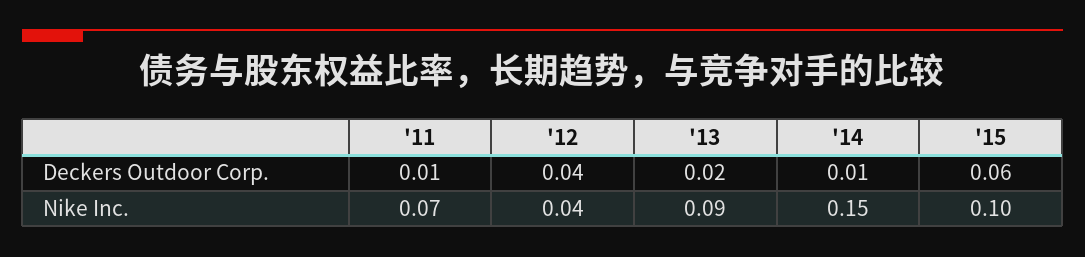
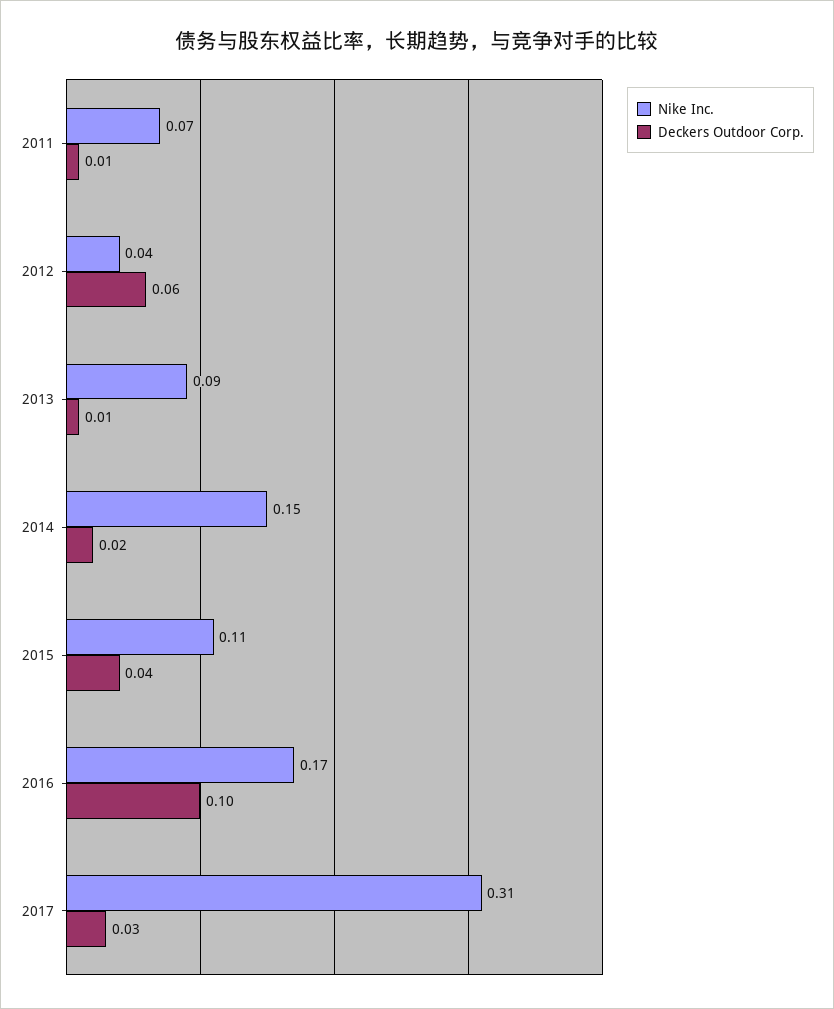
Deckers Outdoor Corp., '12: 0.04 -> 0.06
Deckers Outdoor Corp., '13: 0.02 -> 0.01
Deckers Outdoor Corp., '14: 0.01 -> 0.02
Deckers Outdoor Corp., '15: 0.06 -> 0.04
Nike Inc., '15: 0.1 -> 0.11
Nike Inc., 2016: none -> 0.17
Deckers Outdoor Corp., 2016: none -> 0.1
Nike Inc., 2017: none -> 0.31
Deckers Outdoor Corp., 2017: none -> 0.03

